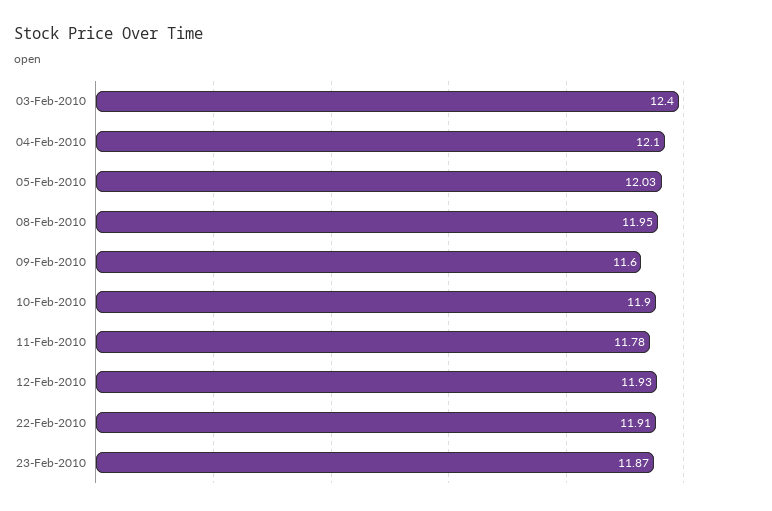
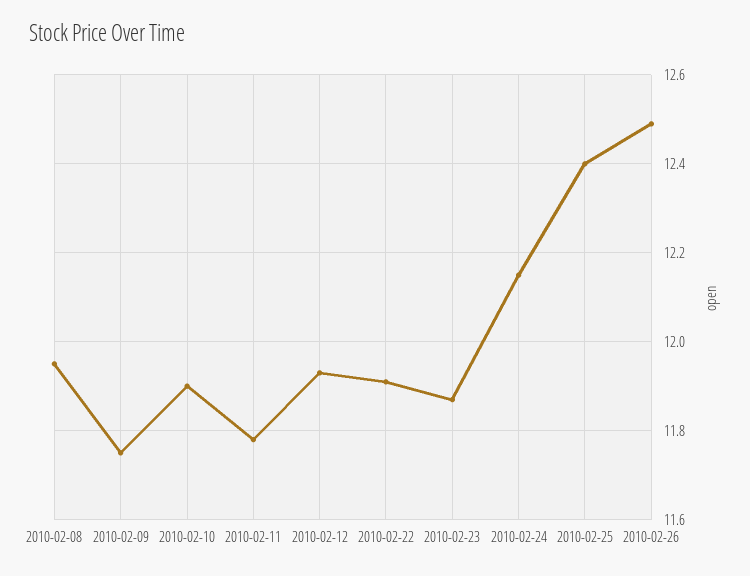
03-Feb-2010: 12.4 -> none
04-Feb-2010: 12.1 -> none
05-Feb-2010: 12.03 -> none
09-Feb-2010: 11.6 -> 11.75
2010-02-24: none -> 12.15
2010-02-25: none -> 12.4
2010-02-26: none -> 12.5

